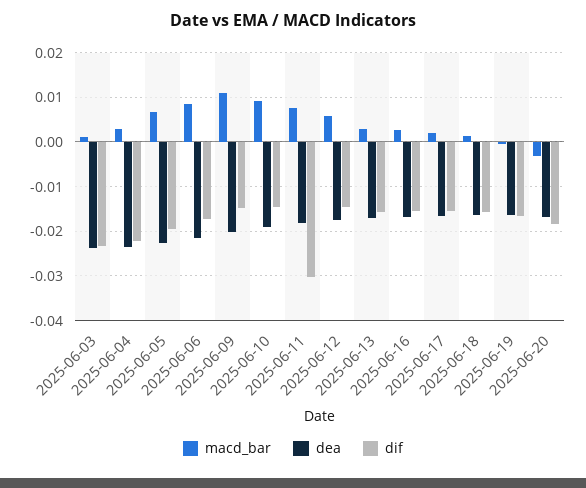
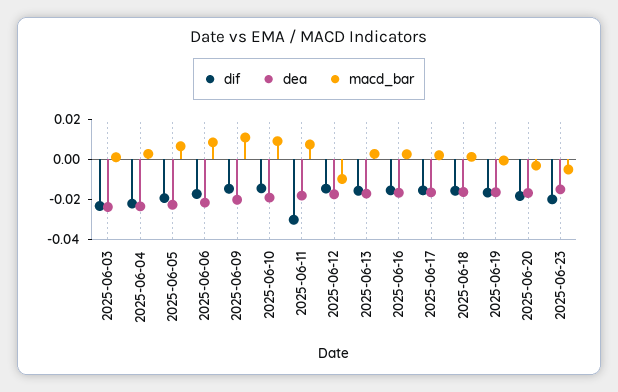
macd_bar, 2025-06-12: 0.006 -> -0.01
dif, 2025-06-23: none -> -0.02
dea, 2025-06-23: none -> -0.015
macd_bar, 2025-06-23: none -> -0.005

